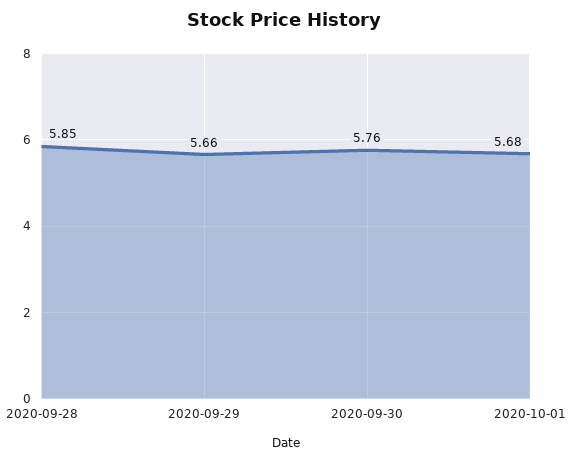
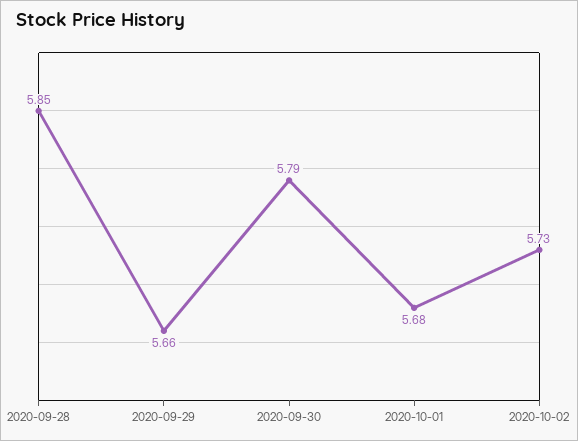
2020-09-30: 5.76 -> 5.79
2020-10-02: none -> 5.73

